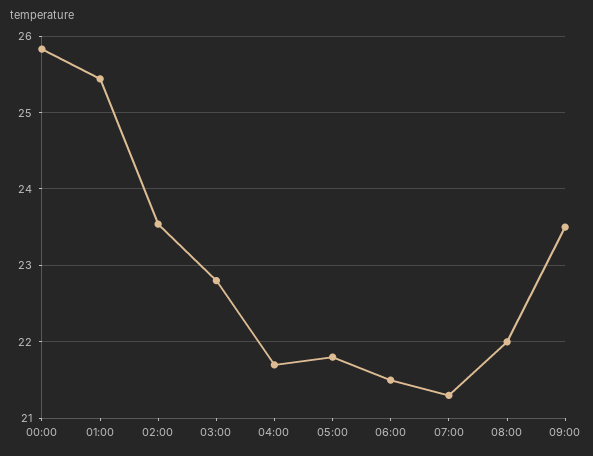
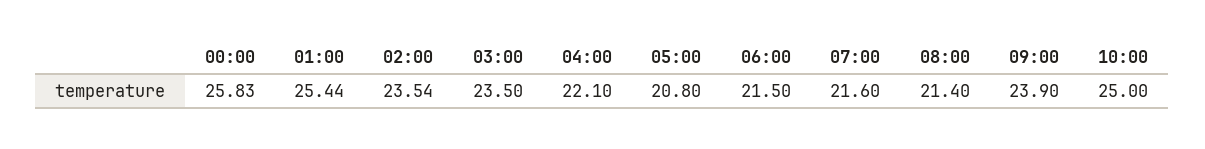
03:00: 22.8 -> 23.5
04:00: 21.7 -> 22.1
05:00: 21.8 -> 20.8
07:00: 21.3 -> 21.6
08:00: 22 -> 21.4
09:00: 23.5 -> 23.9
10:00: none -> 25

